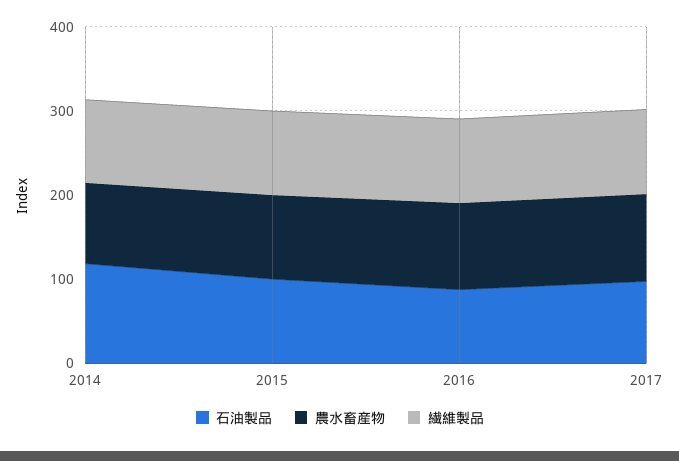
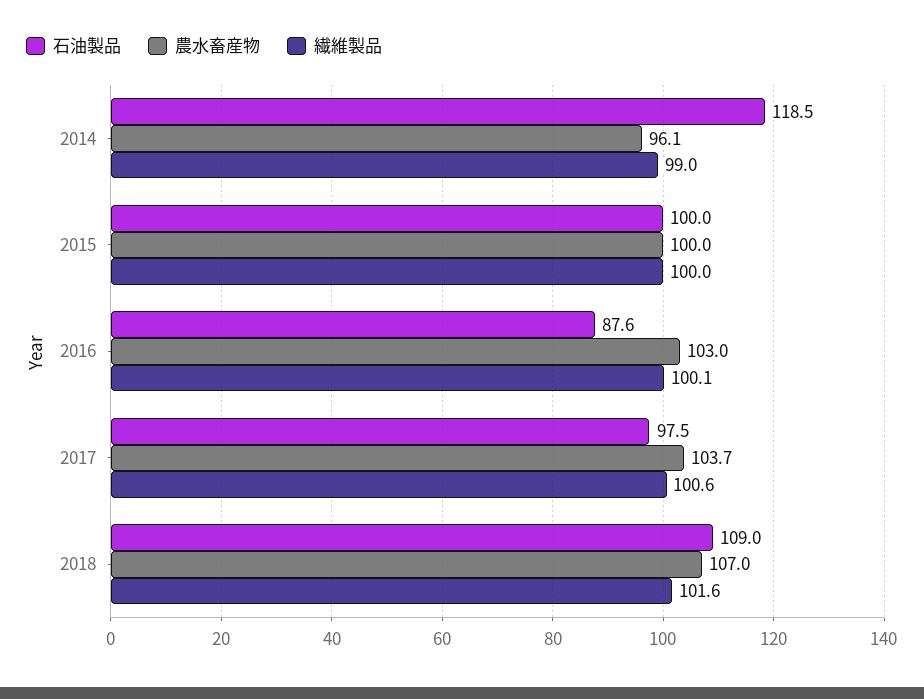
石油製品, 2018: none -> 109
農水畜産物, 2018: none -> 107
繊維製品, 2018: none -> 101.6

